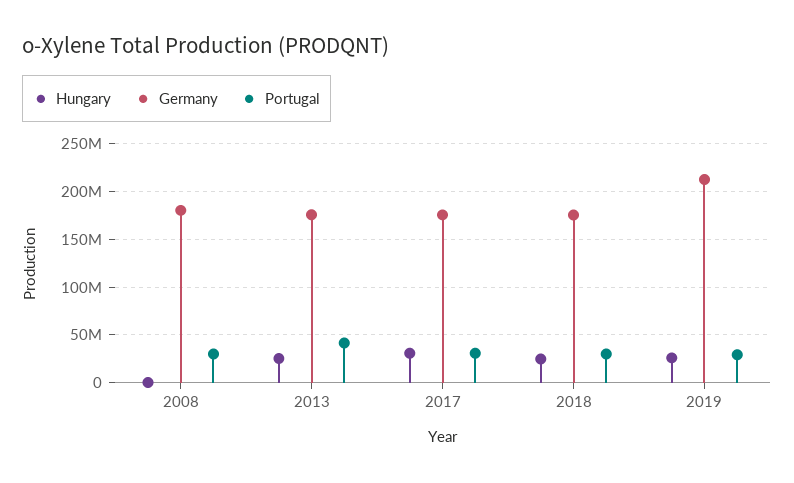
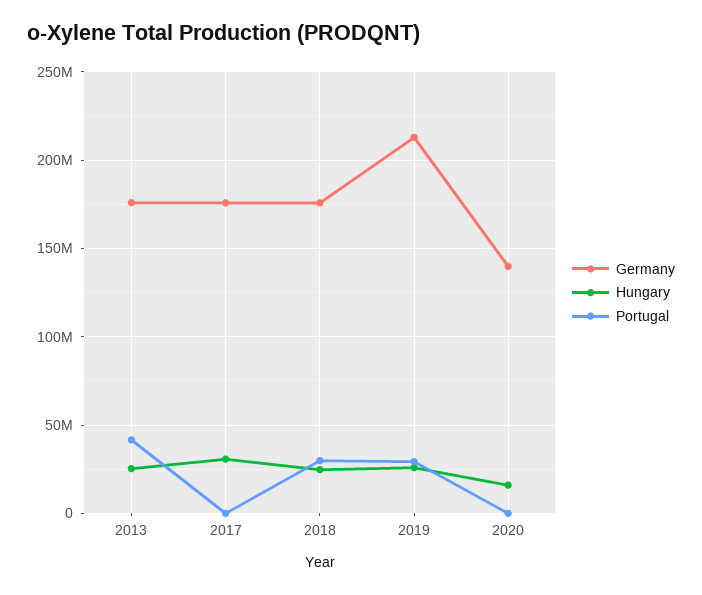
Hungary, 2008: 0 -> none
Germany, 2008: 180000000 -> none
Portugal, 2008: 30000000 -> none
Portugal, 2017: 30000000 -> 0
Germany, 2020: none -> 140000000
Hungary, 2020: none -> 15000000
Portugal, 2020: none -> 0

